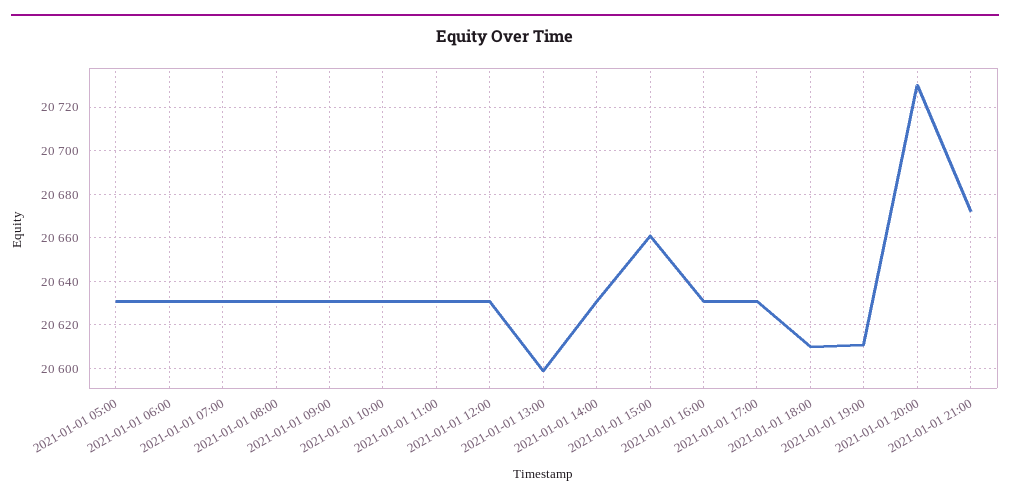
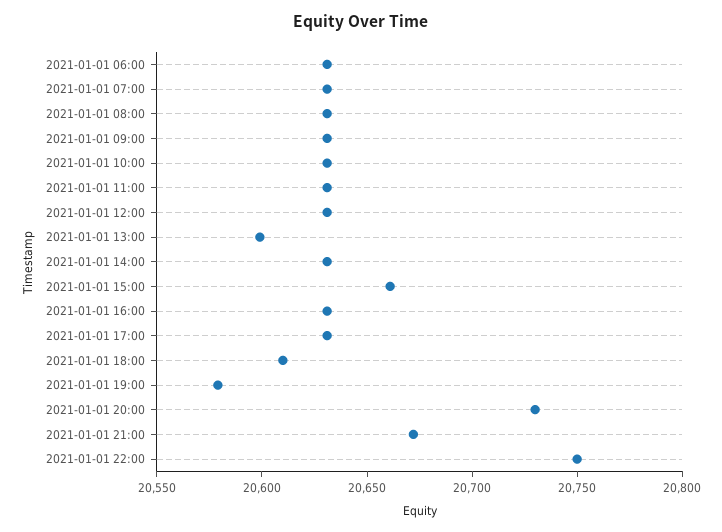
2021-01-01 05:00: 20630 -> none
2021-01-01 19:00: 20610 -> 20580
2021-01-01 22:00: none -> 20750

